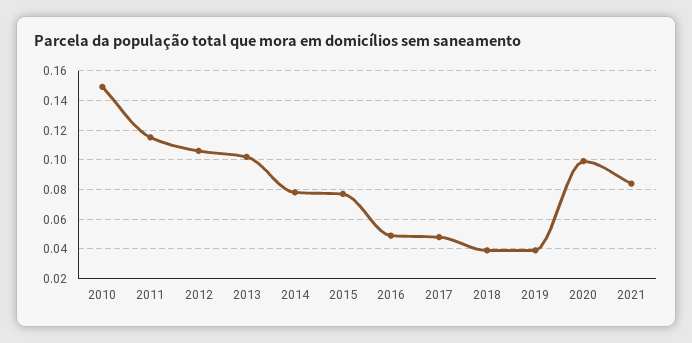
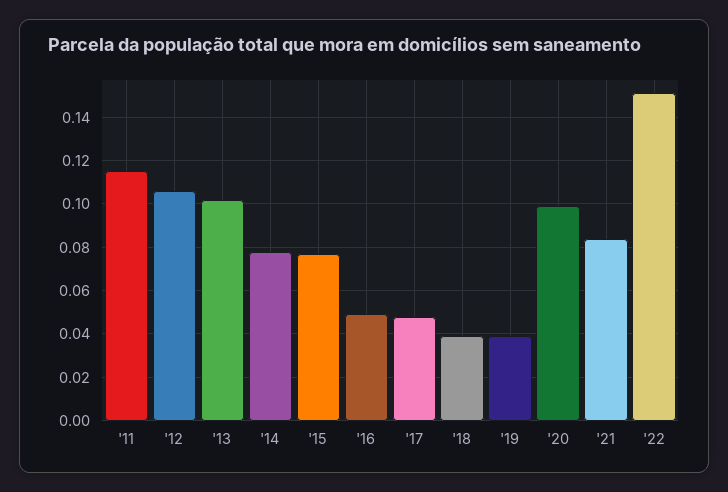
2010: 0.15 -> none
'22: none -> 0.15

